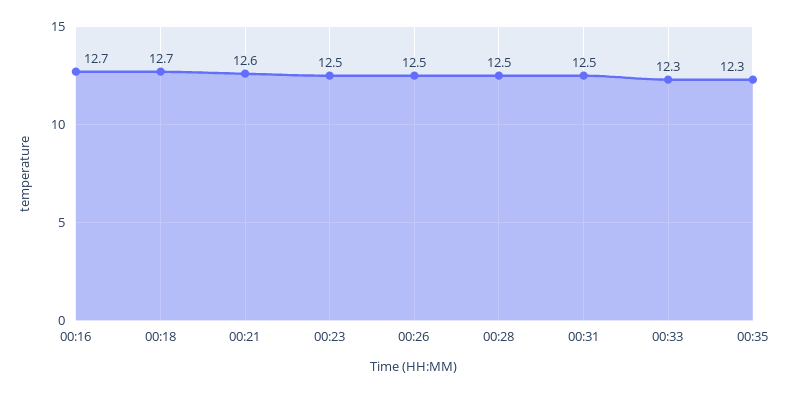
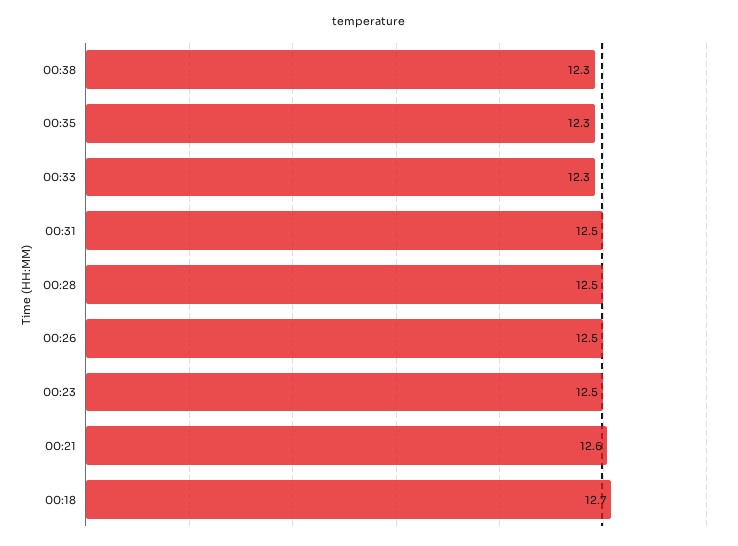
00:16: 12.7 -> none
00:38: none -> 12.3

